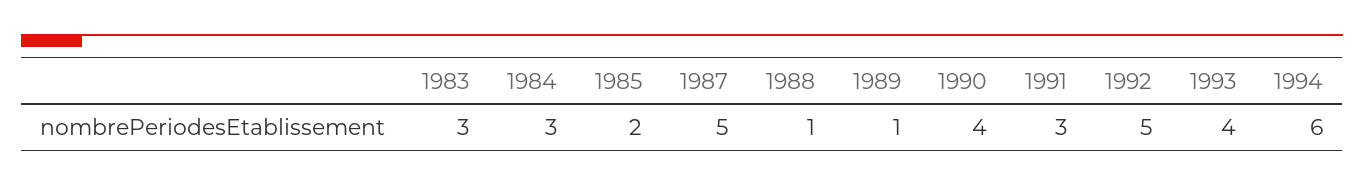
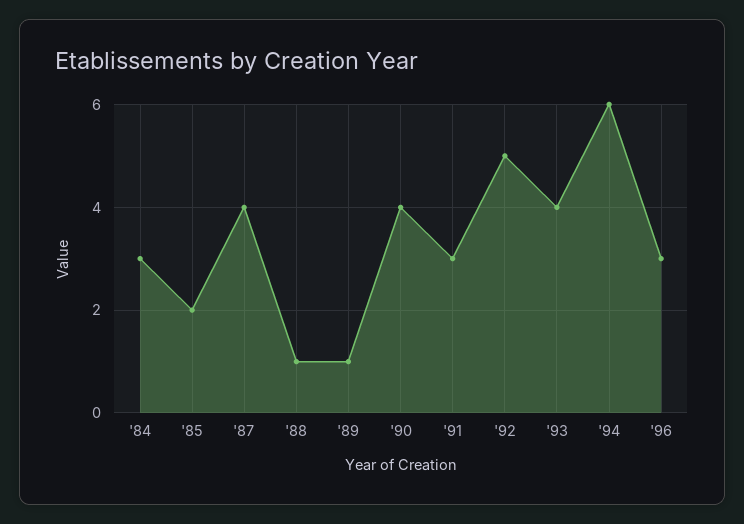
1983: 3 -> none
1987: 5 -> 4
'96: none -> 3

